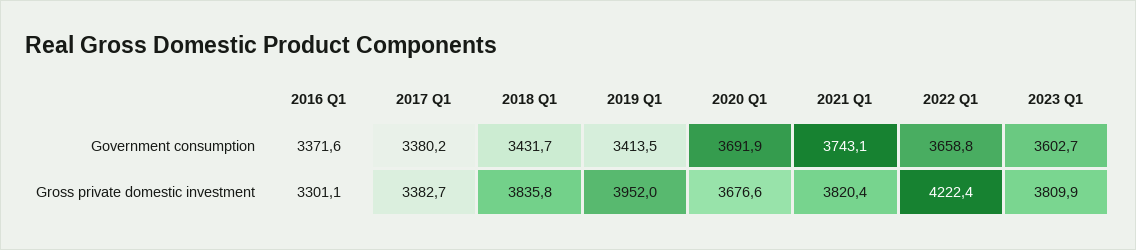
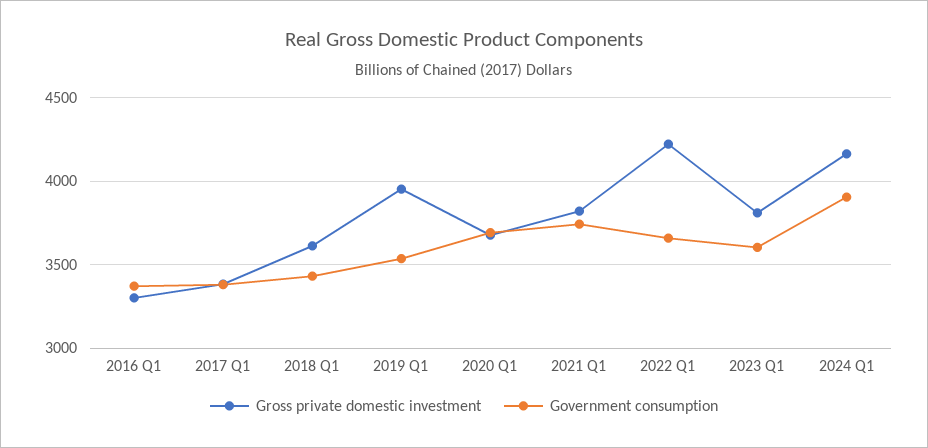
Government consumption, 2019 Q1: 3413.5 -> 3550
Gross private domestic investment, 2018 Q1: 3835.8 -> 3600
Gross private domestic investment, 2024 Q1: none -> 4150
Government consumption, 2024 Q1: none -> 3900

